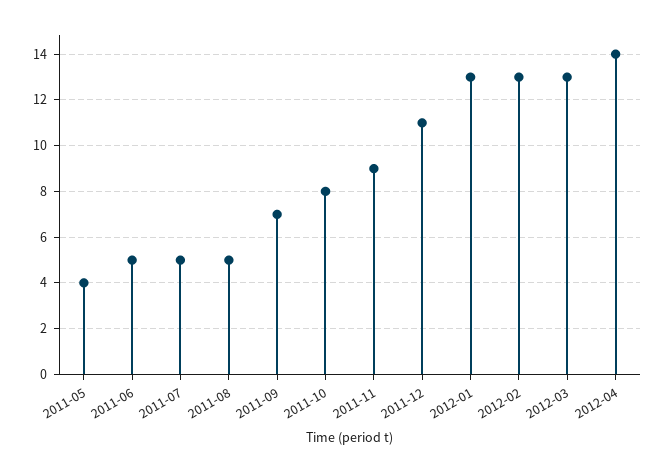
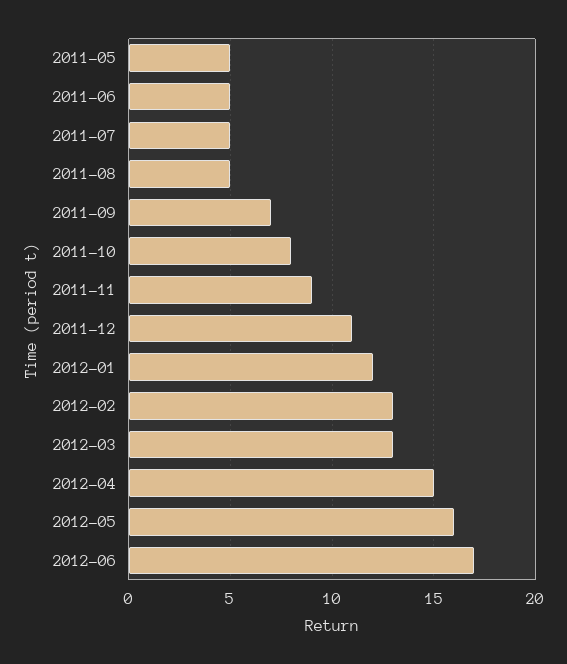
2011-05: 4 -> 5
2012-01: 13 -> 12
2012-04: 14 -> 15
2012-05: none -> 16
2012-06: none -> 17

